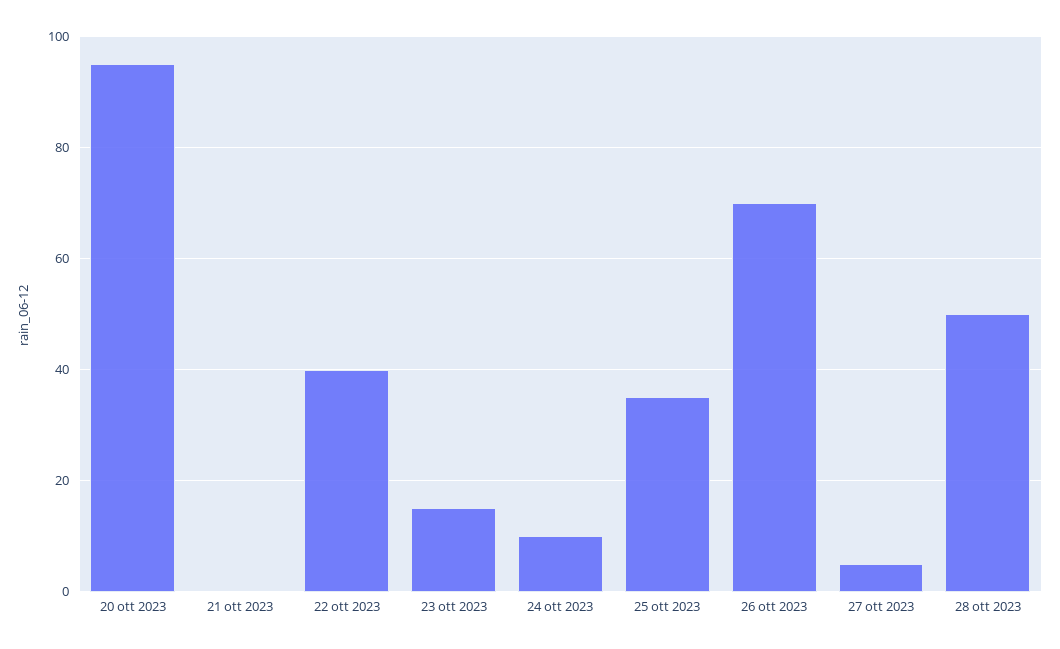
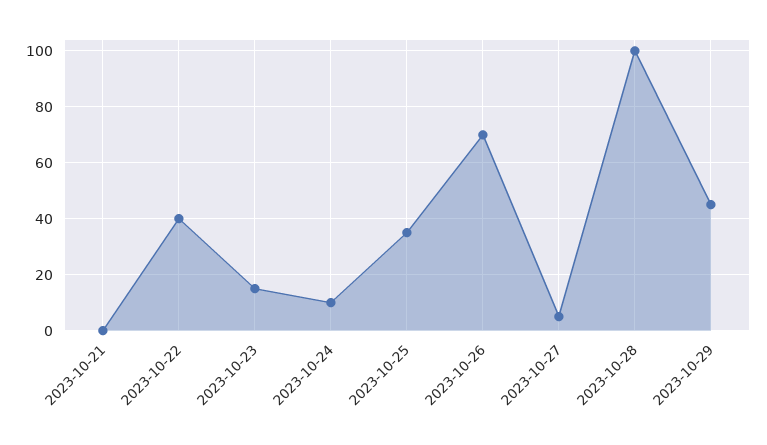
20 ott 2023: 95 -> none
28 ott 2023: 50 -> 100
2023-10-29: none -> 45

